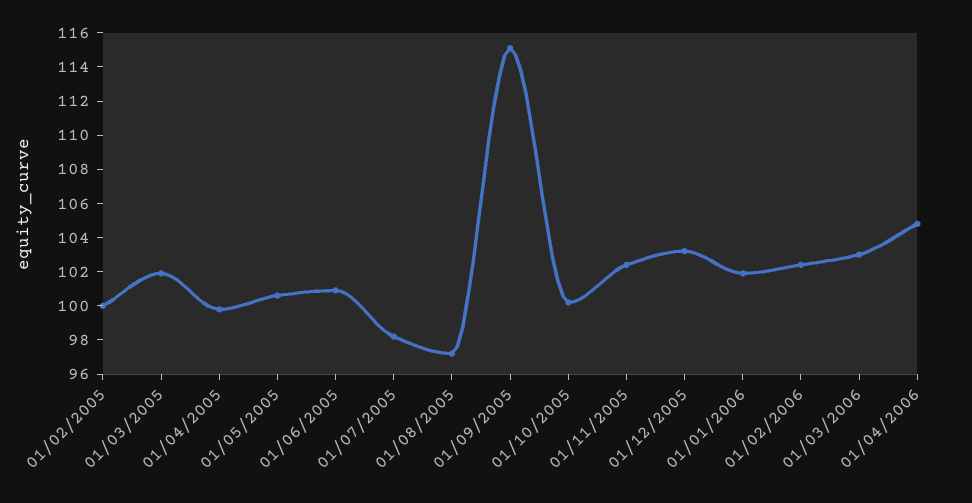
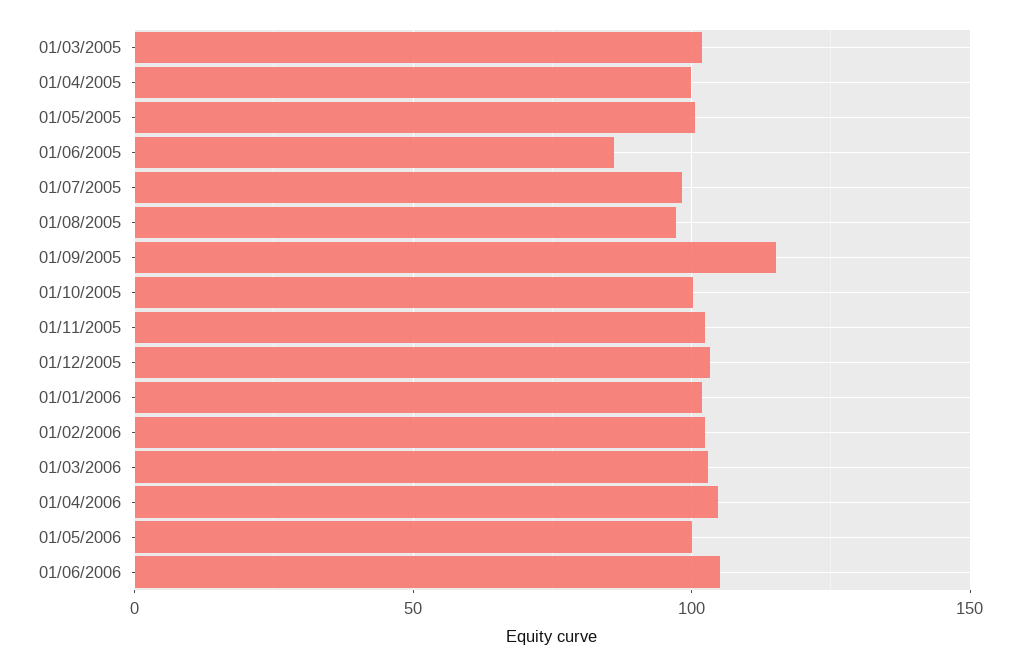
01/02/2005: 100 -> none
01/06/2005: 101 -> 85
01/05/2006: none -> 100
01/06/2006: none -> 105

